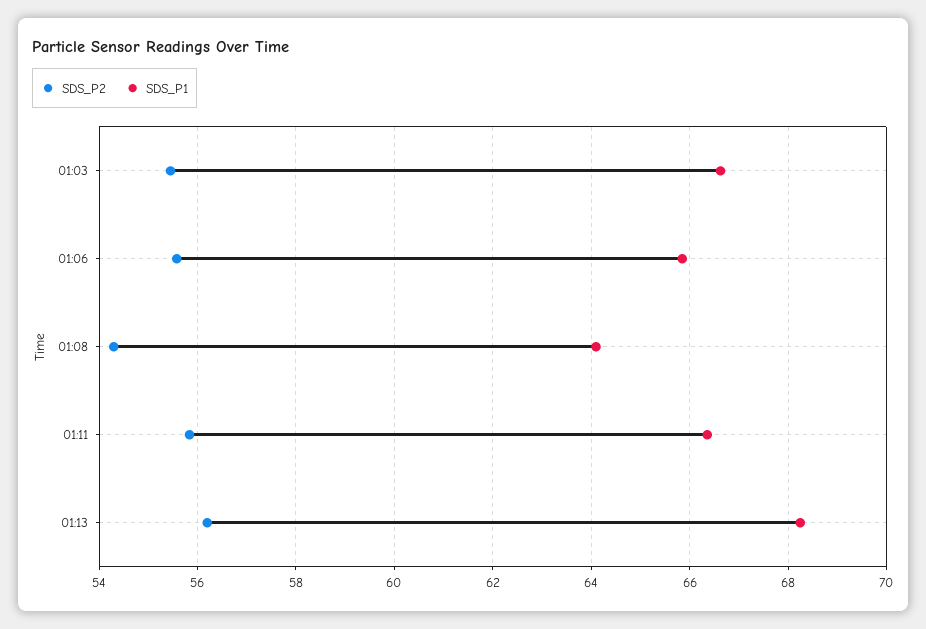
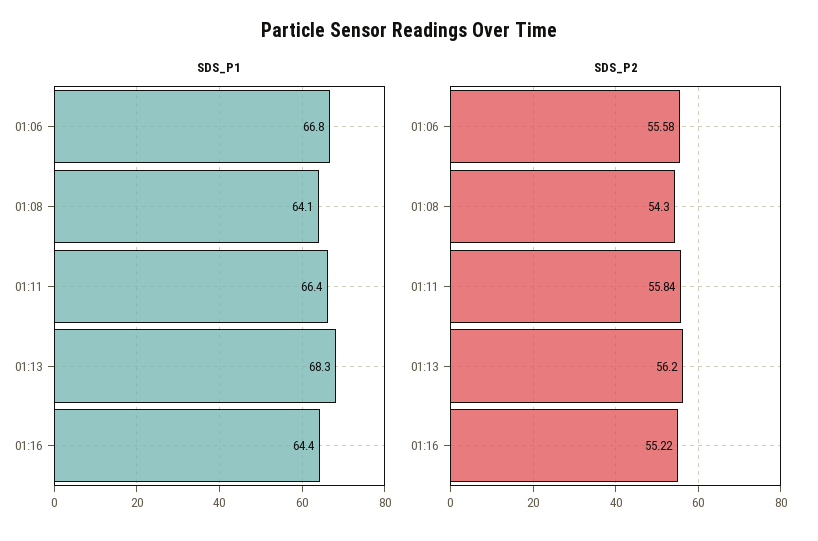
SDS_P2, 01:03: 55.4 -> none
SDS_P1, 01:03: 66.6 -> none
SDS_P1, 01:06: 65.8 -> 66.8
SDS_P1, 01:16: none -> 64.4
SDS_P2, 01:16: none -> 55.22

